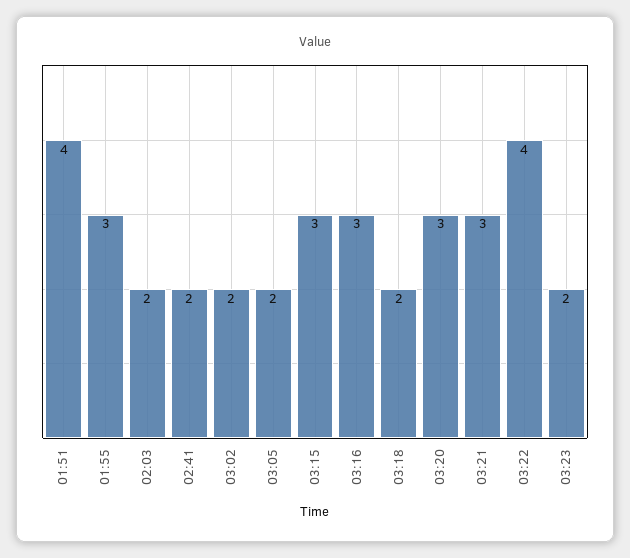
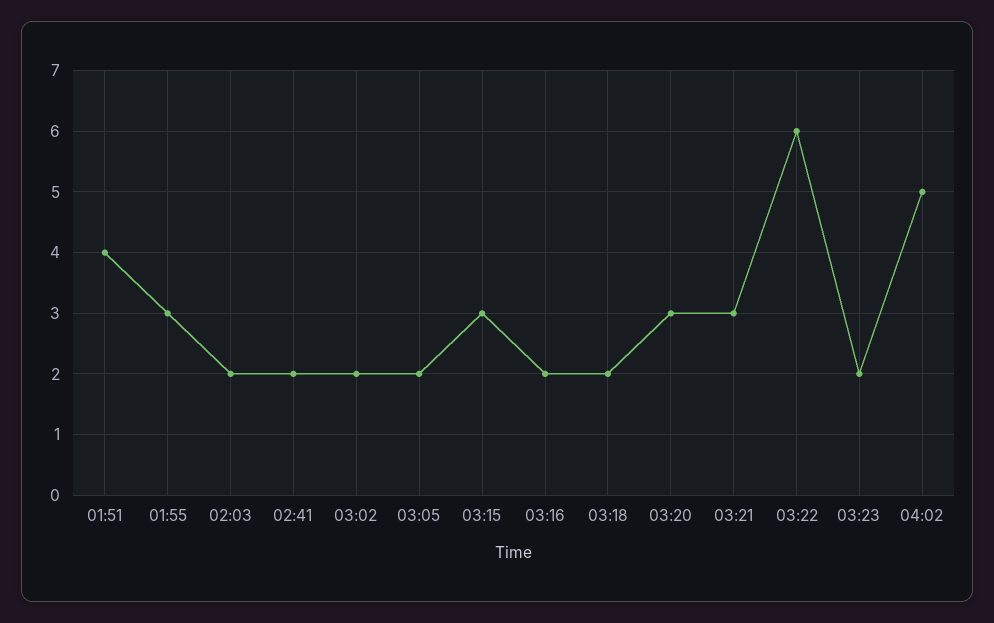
03:16: 3 -> 2
03:22: 4 -> 6
04:02: none -> 5

